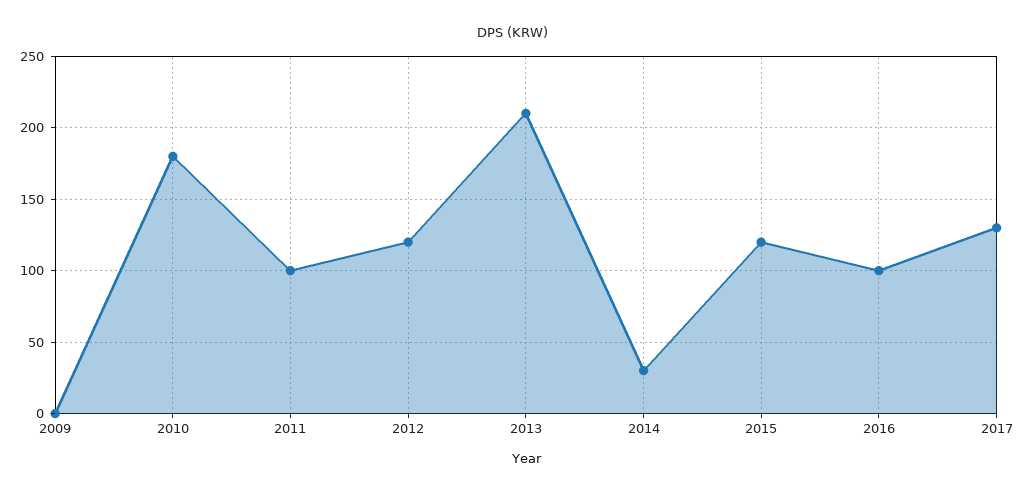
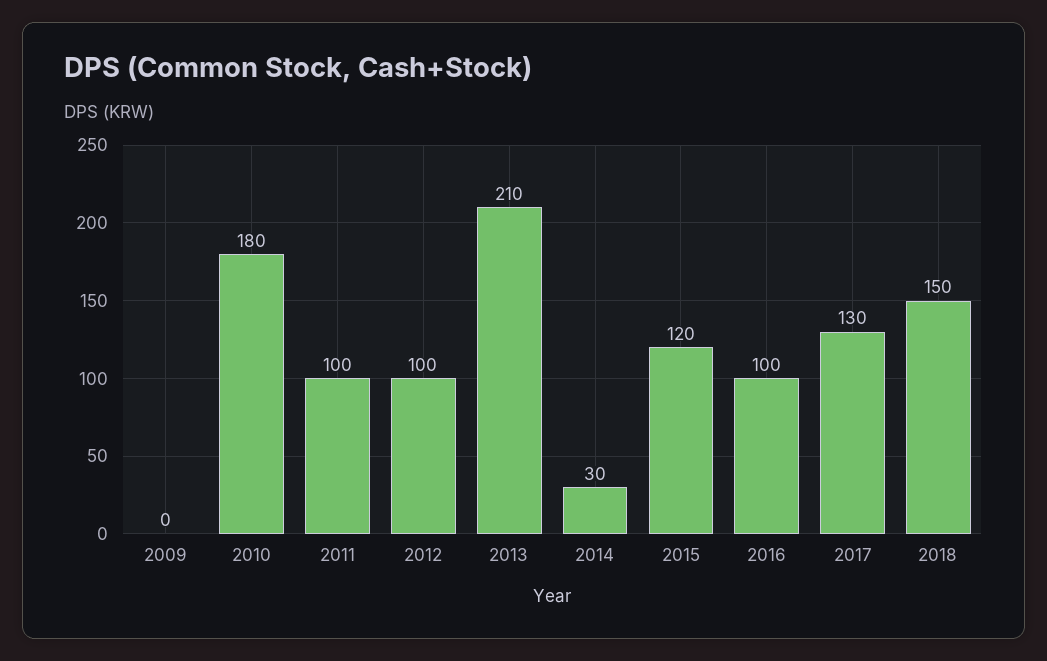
2012: 120 -> 100
2018: none -> 150

